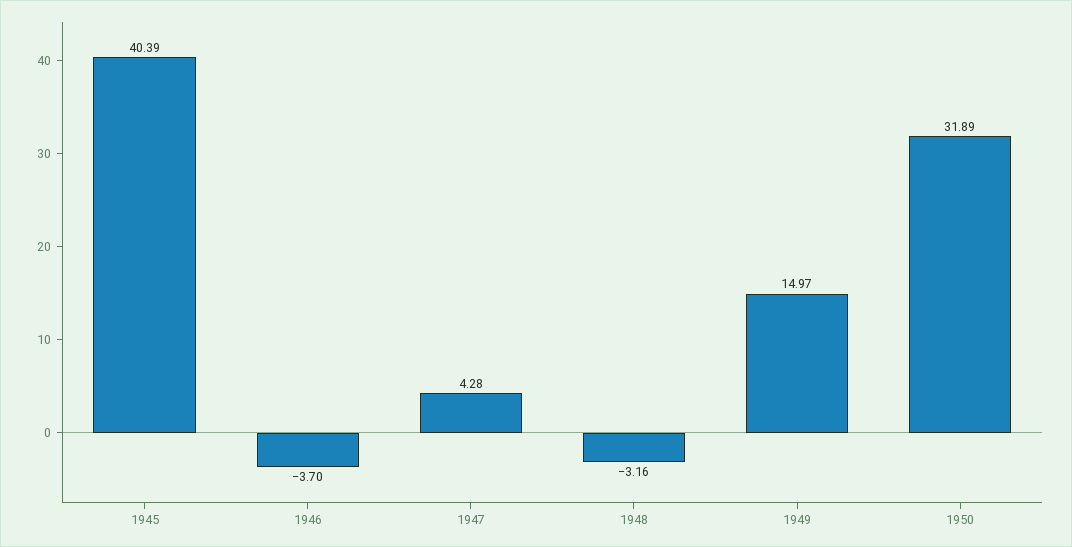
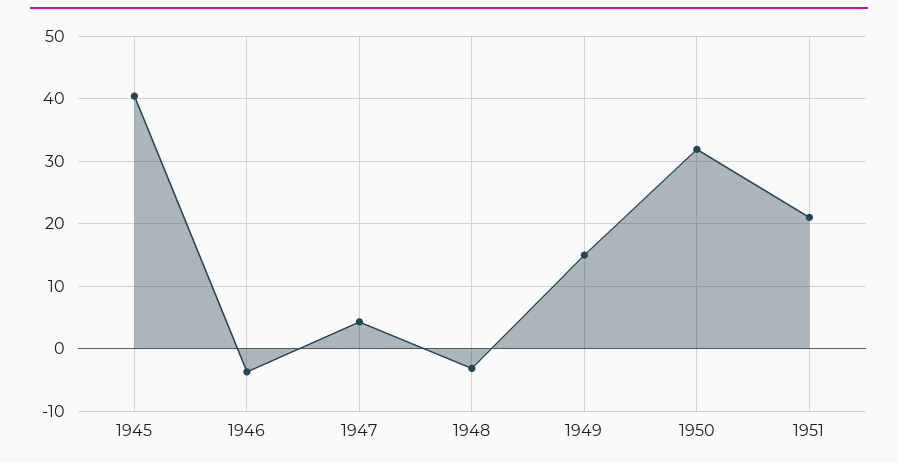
1951: none -> 21

